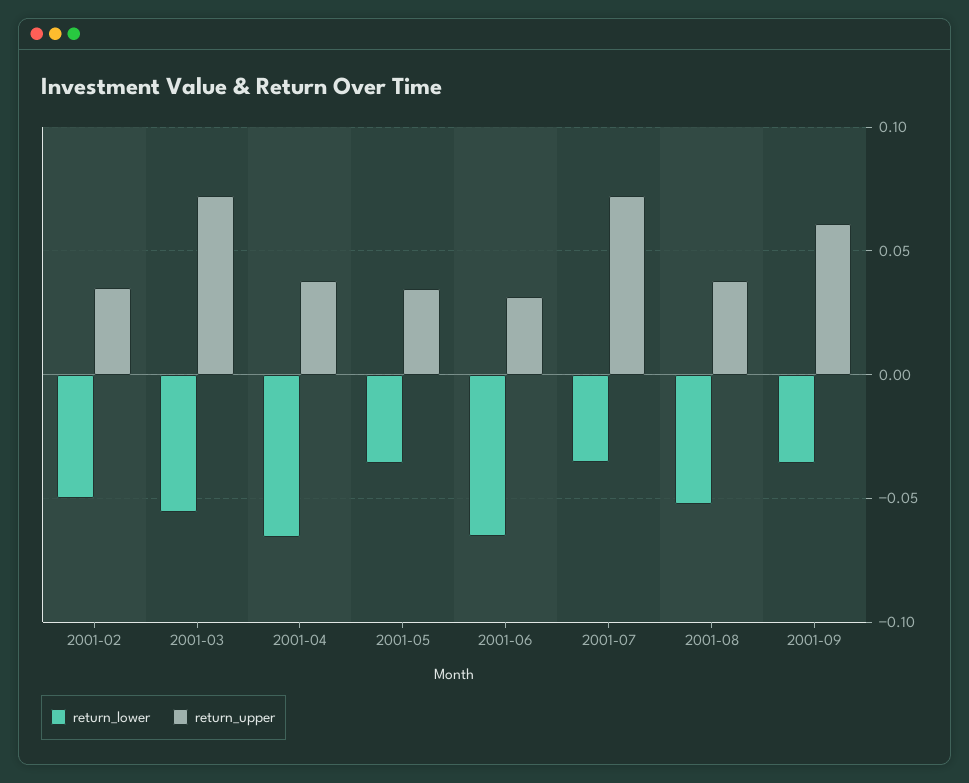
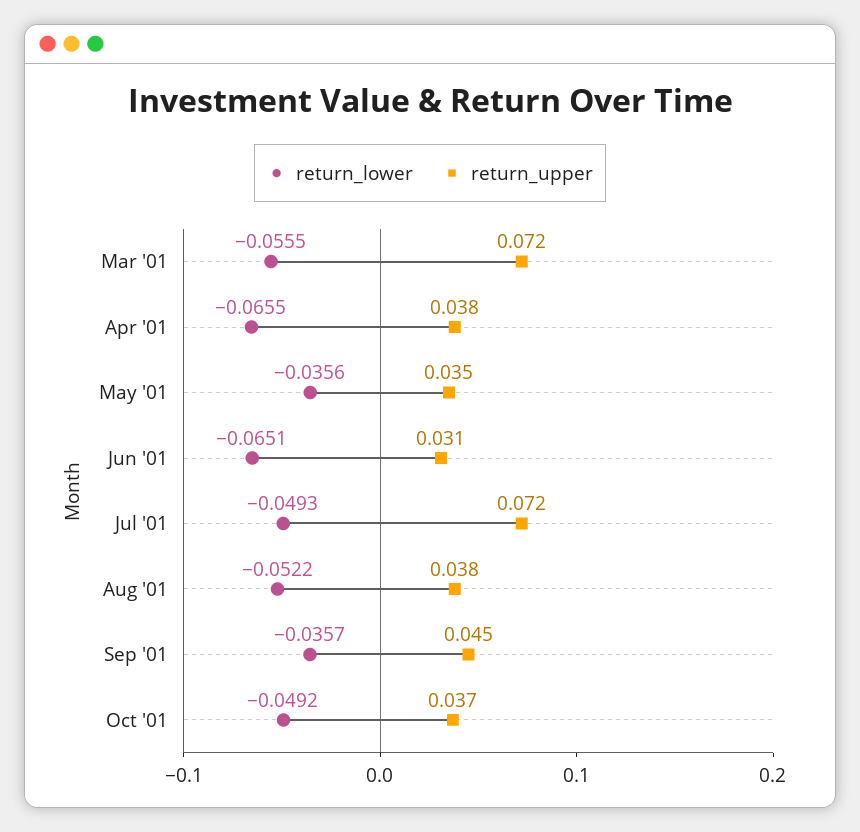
return_lower, 2001-02: -0.05 -> none
return_upper, 2001-02: 0.035 -> none
return_lower, 2001-07: -0.035 -> -0.0493
return_upper, 2001-09: 0.06 -> 0.045
return_lower, Oct '01: none -> -0.0492
return_upper, Oct '01: none -> 0.037

